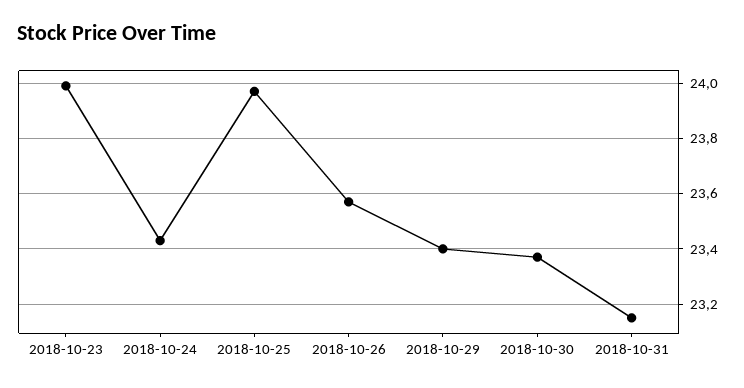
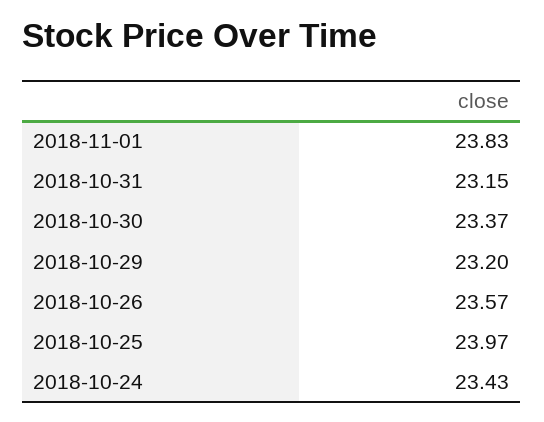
2018-10-23: 24 -> none
2018-10-29: 23.4 -> 23.2
2018-11-01: none -> 23.83

